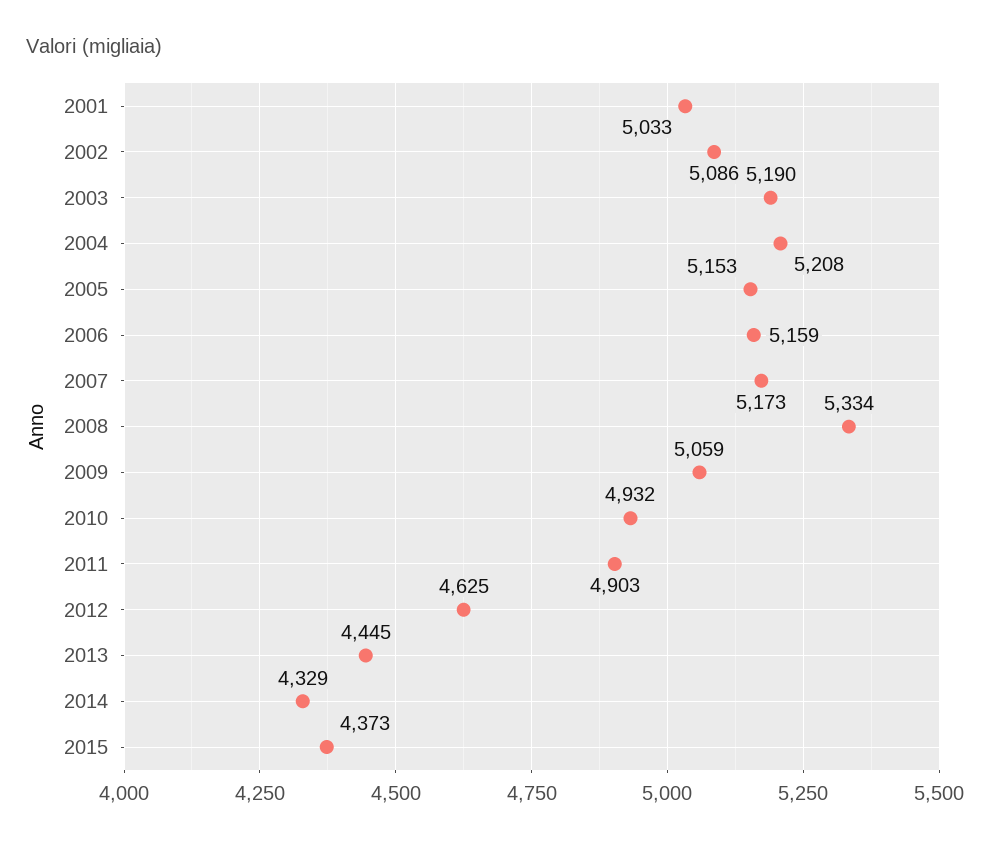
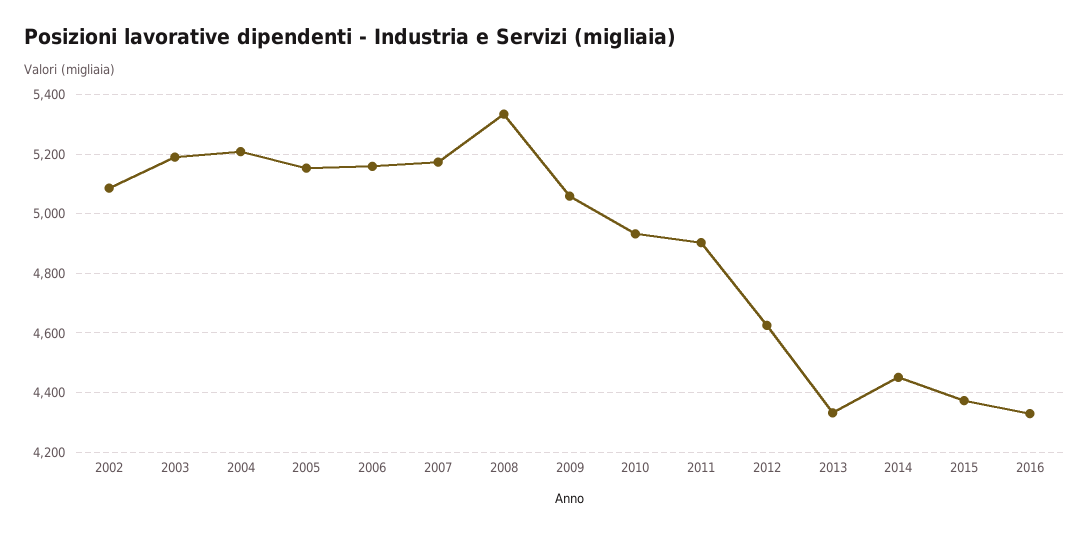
2001: 5033 -> none
2013: 4445 -> 4325
2014: 4329 -> 4450
2016: none -> 4325

